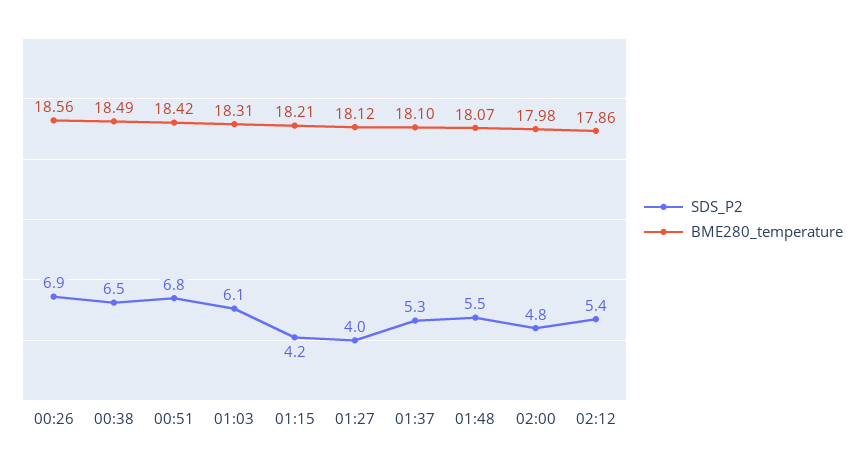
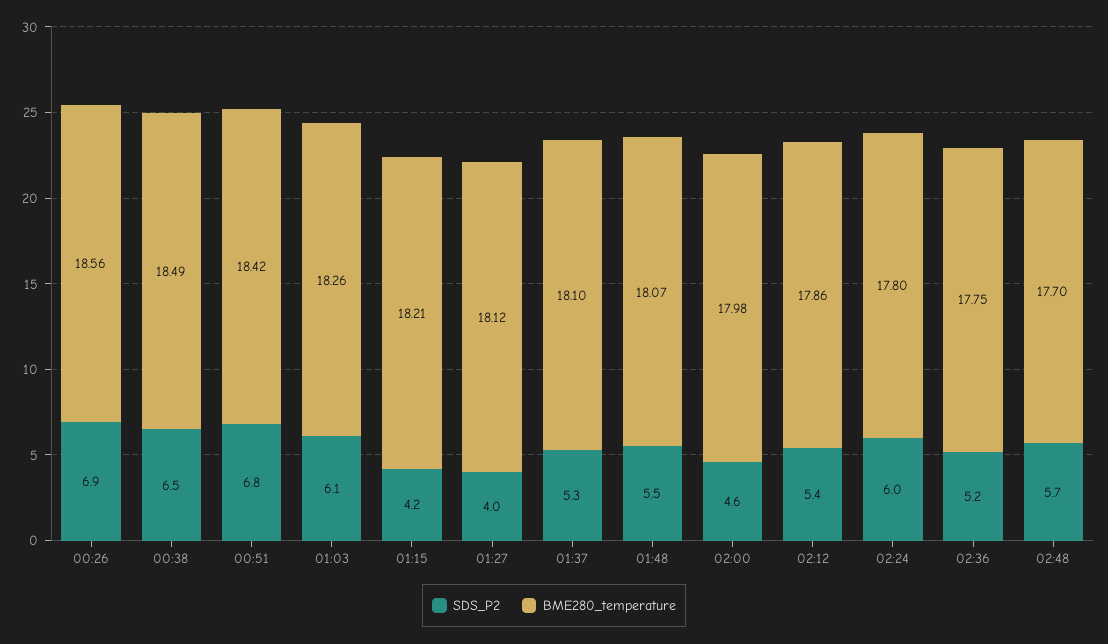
BME280_temperature, 01:03: 18.31 -> 18.26
SDS_P2, 02:00: 4.8 -> 4.6
SDS_P2, 02:24: none -> 6
BME280_temperature, 02:24: none -> 17.8
SDS_P2, 02:36: none -> 5.2
BME280_temperature, 02:36: none -> 17.75
SDS_P2, 02:48: none -> 5.7
BME280_temperature, 02:48: none -> 17.7

